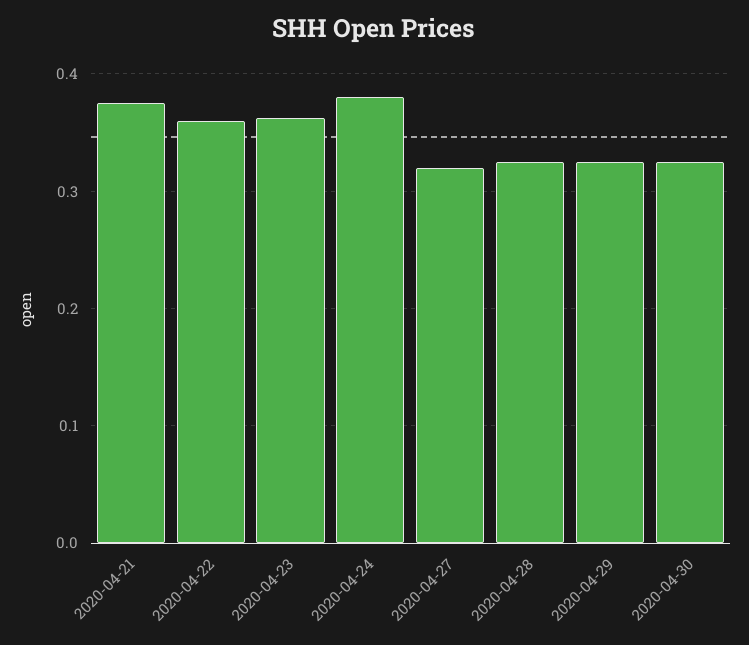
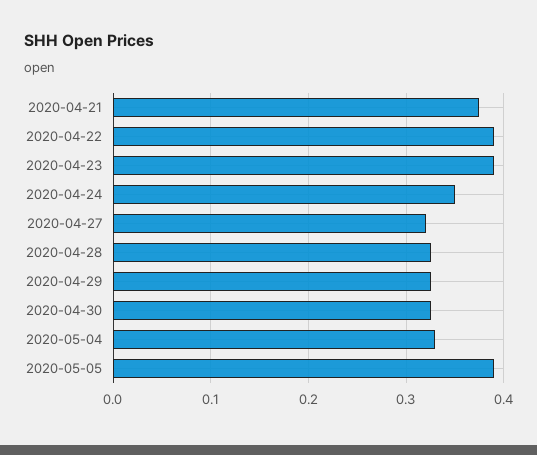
2020-04-22: 0.36 -> 0.39
2020-04-23: 0.36 -> 0.39
2020-04-24: 0.38 -> 0.35
2020-05-04: none -> 0.33
2020-05-05: none -> 0.39

